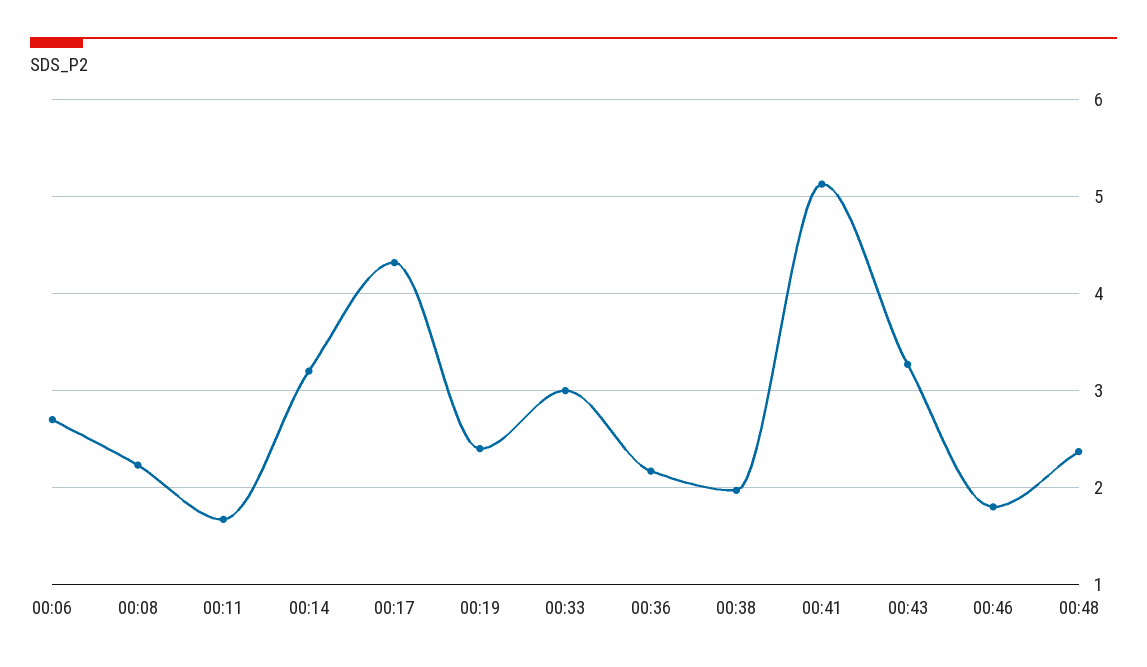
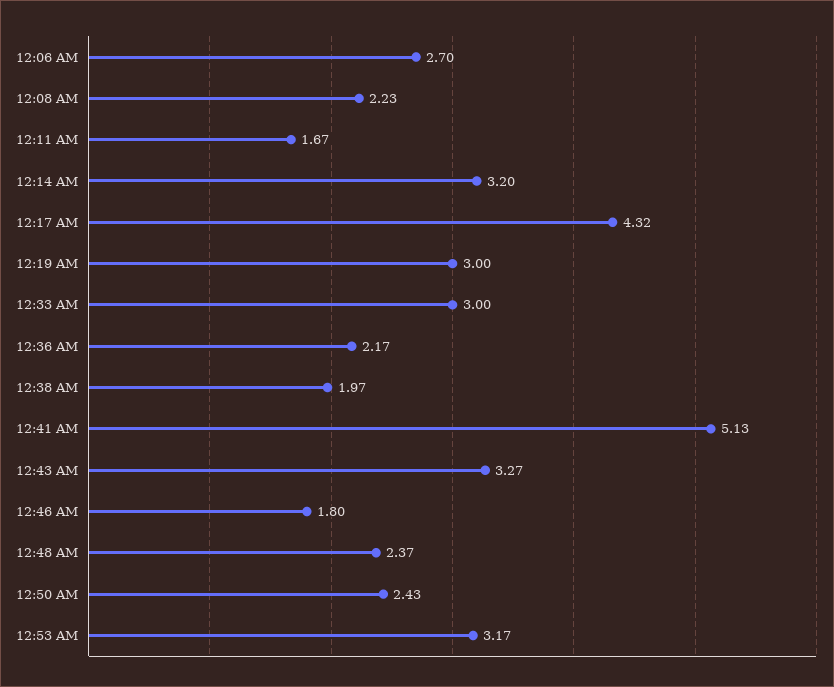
00:19: 2.4 -> 3
12:50 AM: none -> 2.43
12:53 AM: none -> 3.17

